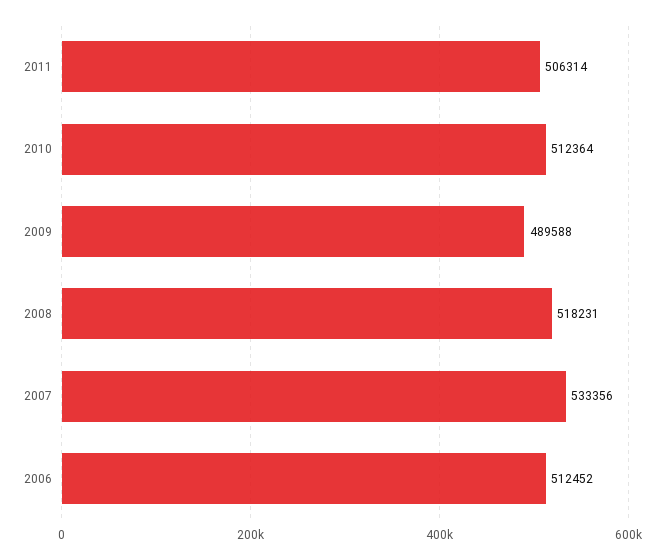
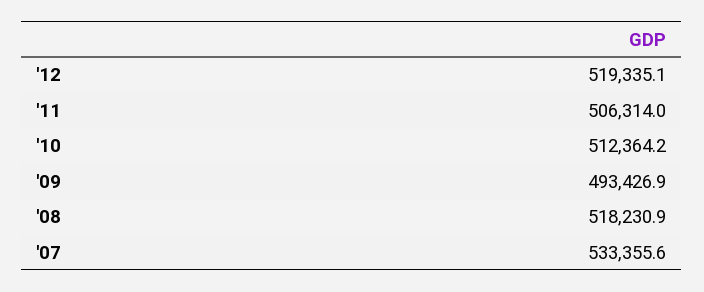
2009: 489588 -> 493426.9
2006: 512452 -> none
'12: none -> 519335.1

